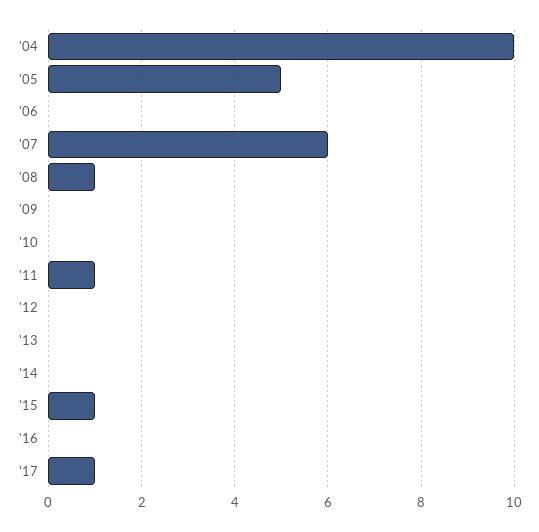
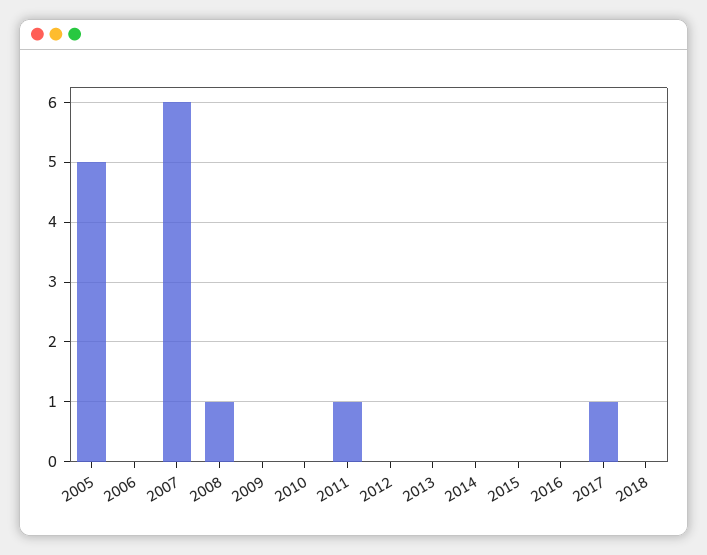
'04: 10 -> none
'15: 1 -> 0
2018: none -> 0

